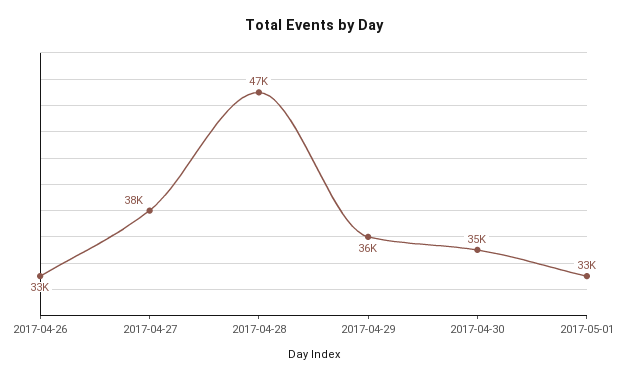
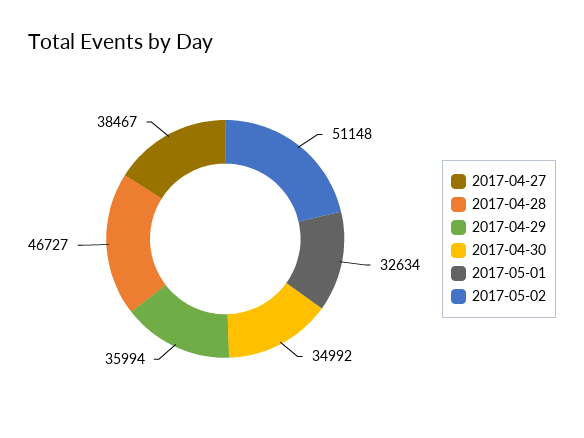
2017-04-26: 33000 -> none
2017-05-02: none -> 51148

